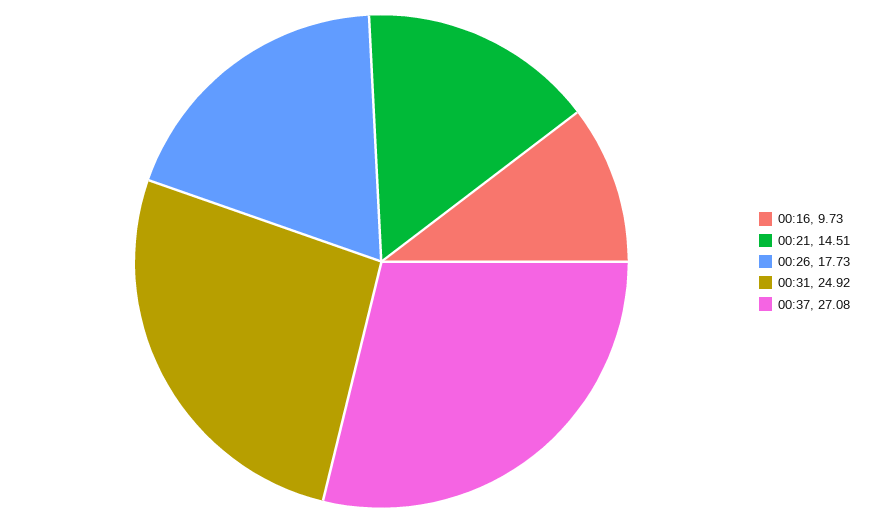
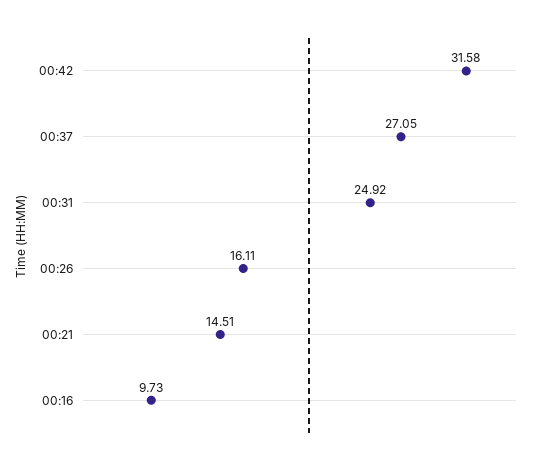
00:26: 17.73 -> 16.11
00:37: 27.08 -> 27.05
00:42: none -> 31.58

